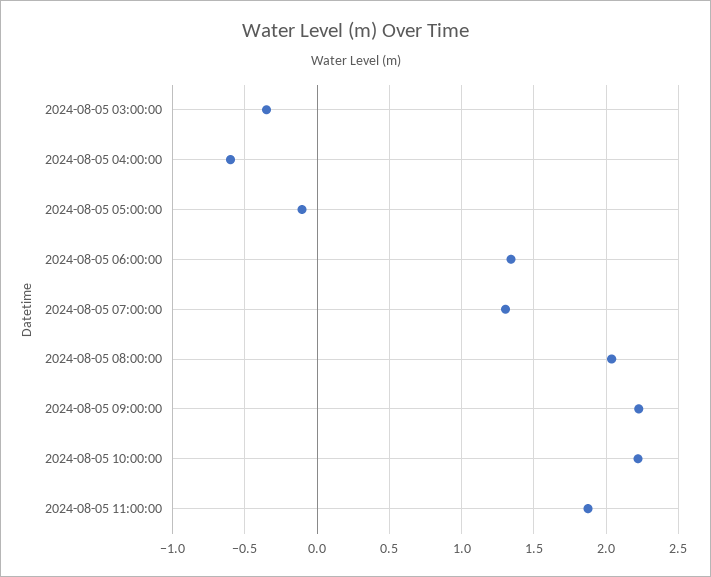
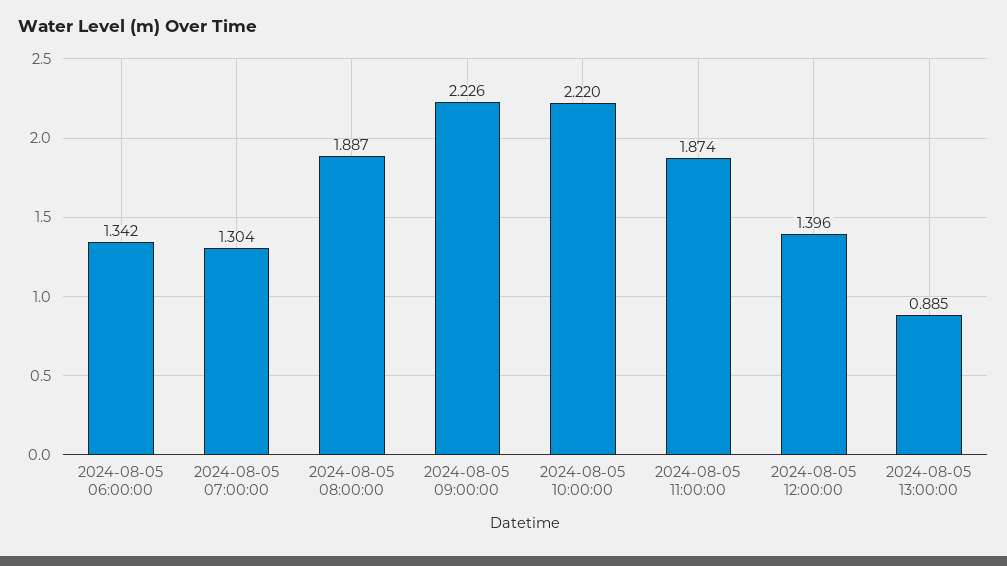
2024-08-05 03:00:00: -0.35 -> none
2024-08-05 04:00:00: -0.6 -> none
2024-08-05 05:00:00: -0.1 -> none
2024-08-05 08:00:00: 2.05 -> 1.887
2024-08-05 12:00:00: none -> 1.396
2024-08-05 13:00:00: none -> 0.885

